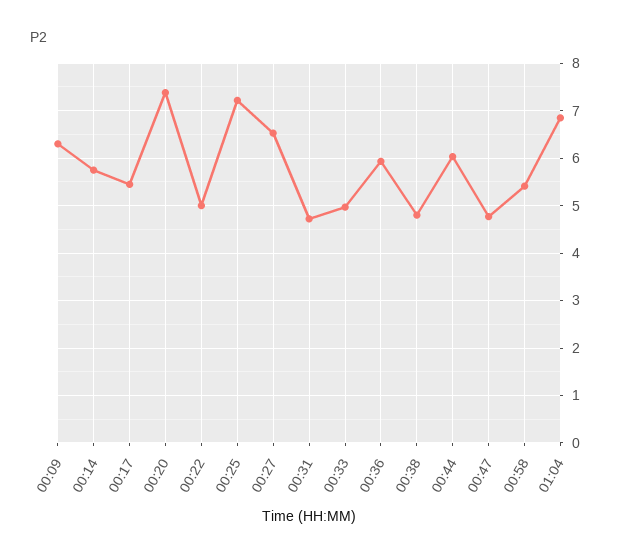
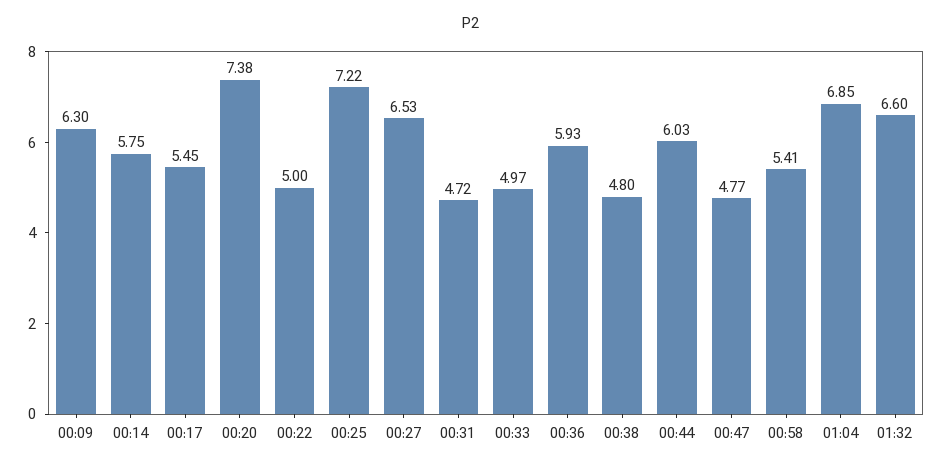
01:32: none -> 6.6

